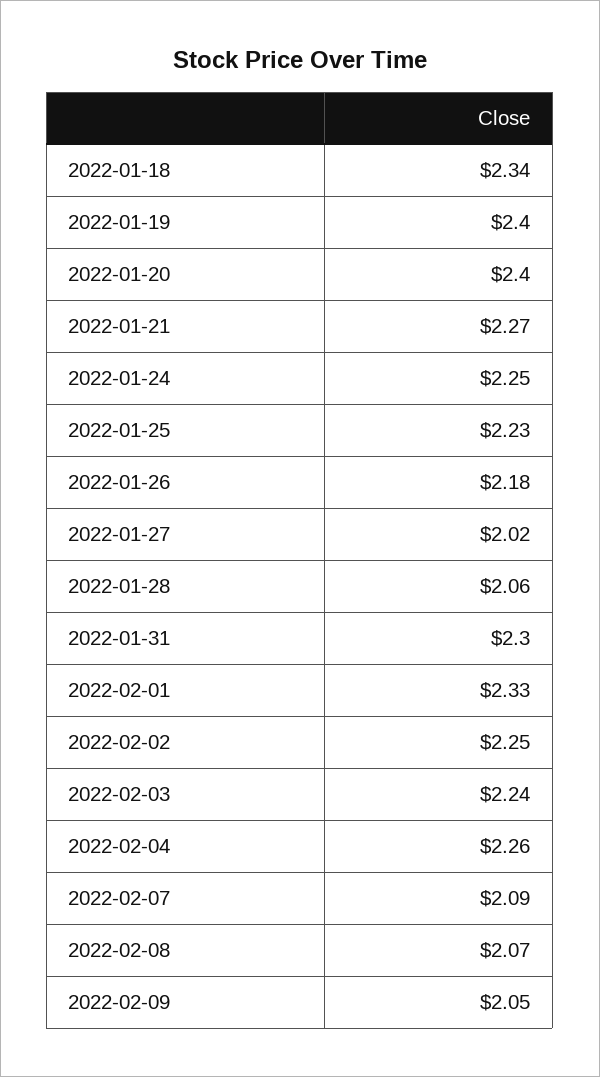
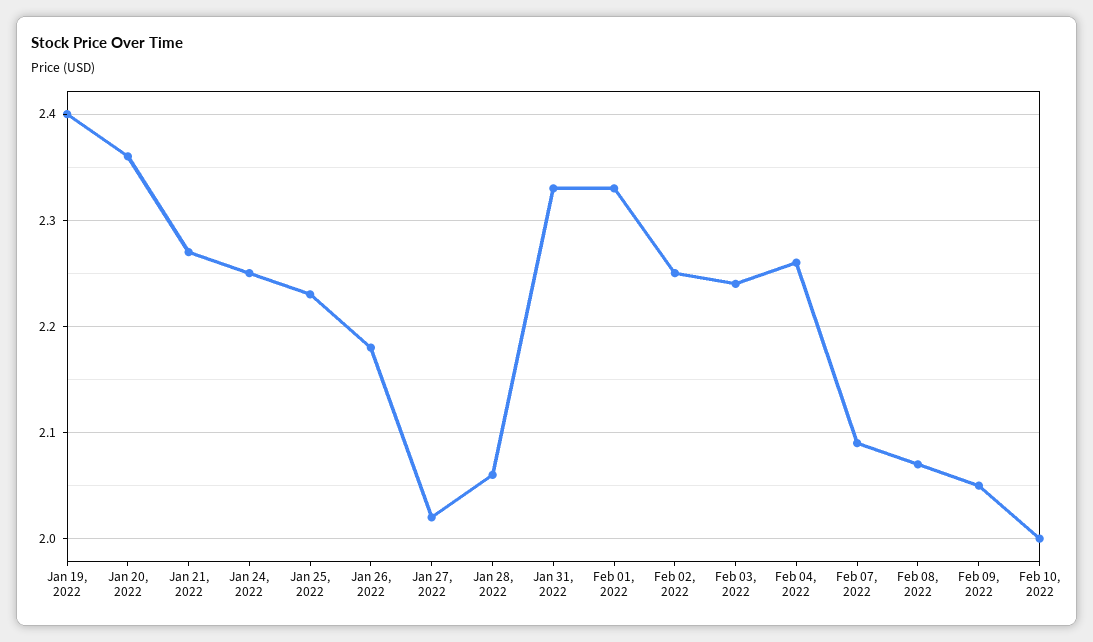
2022-01-18: 2.34 -> none
2022-01-20: 2.4 -> 2.36
2022-01-31: 2.3 -> 2.33
Feb 10, 2022: none -> 2

